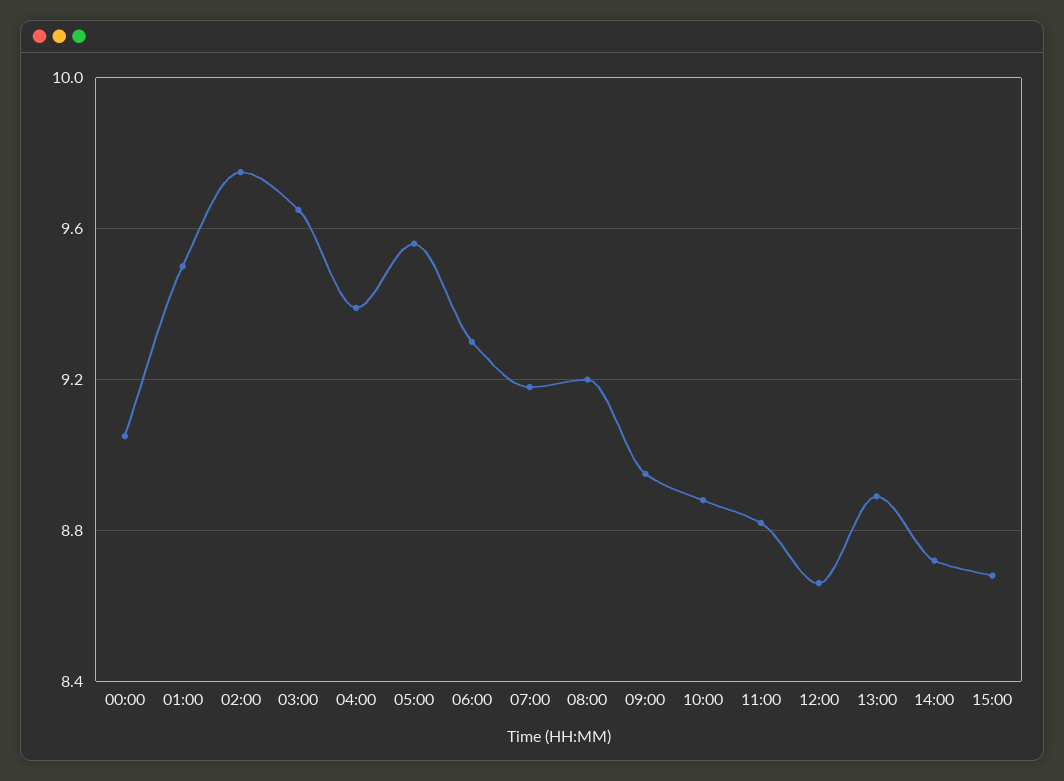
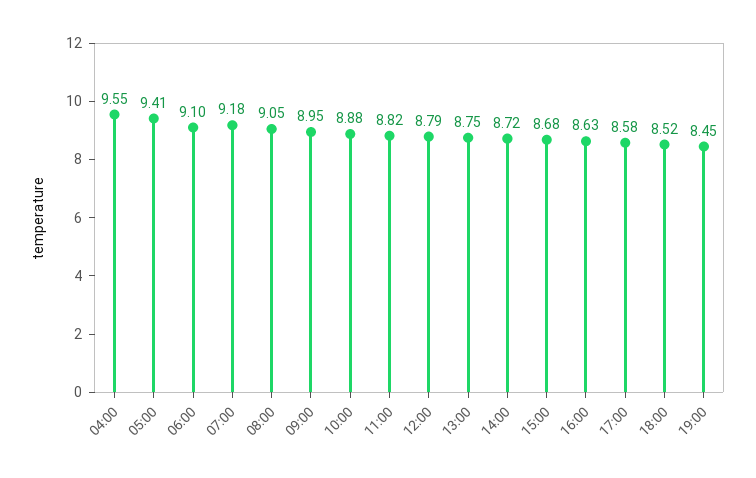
00:00: 9.05 -> none
01:00: 9.5 -> none
02:00: 9.75 -> none
03:00: 9.65 -> none
04:00: 9.4 -> 9.55
05:00: 9.55 -> 9.41
06:00: 9.3 -> 9.1
08:00: 9.2 -> 9.05
12:00: 8.65 -> 8.79
13:00: 8.9 -> 8.75
16:00: none -> 8.63
17:00: none -> 8.58
18:00: none -> 8.52
19:00: none -> 8.45

